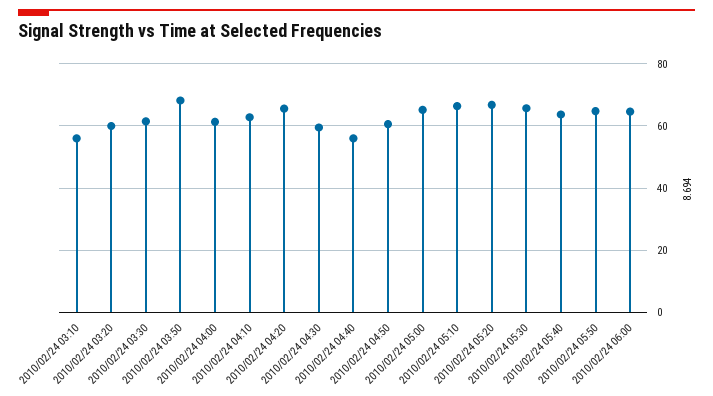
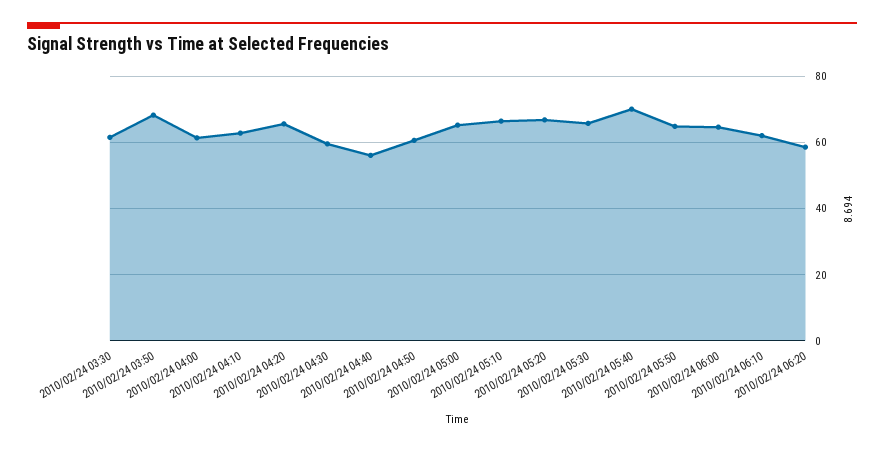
2010/02/24 03:10: 56 -> none
2010/02/24 03:20: 60 -> none
2010/02/24 05:40: 64 -> 70
2010/02/24 06:10: none -> 62
2010/02/24 06:20: none -> 58

